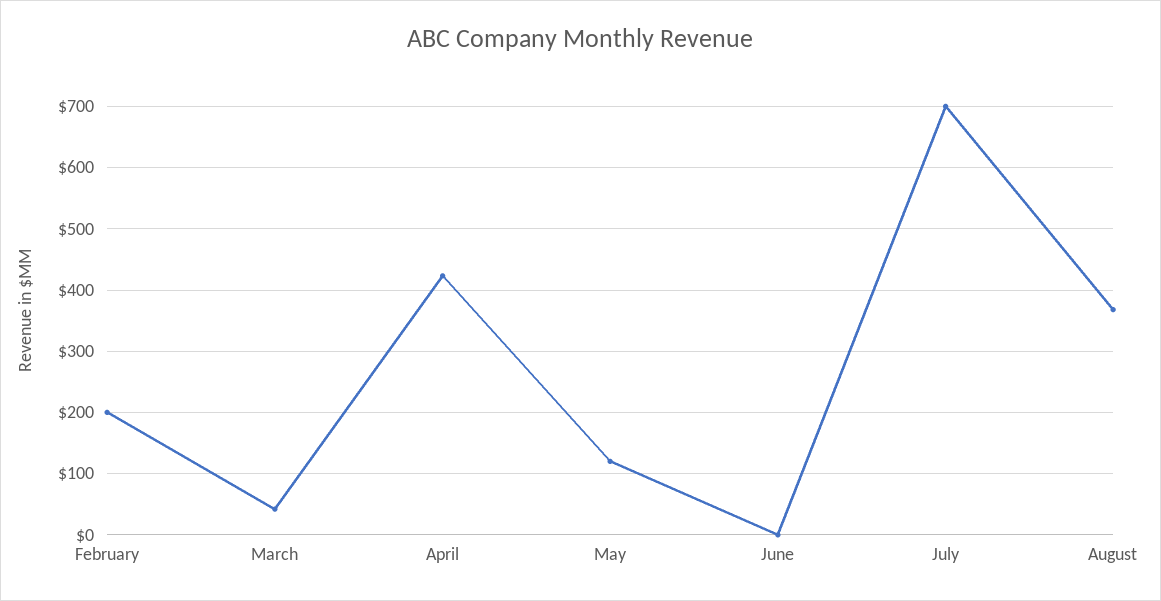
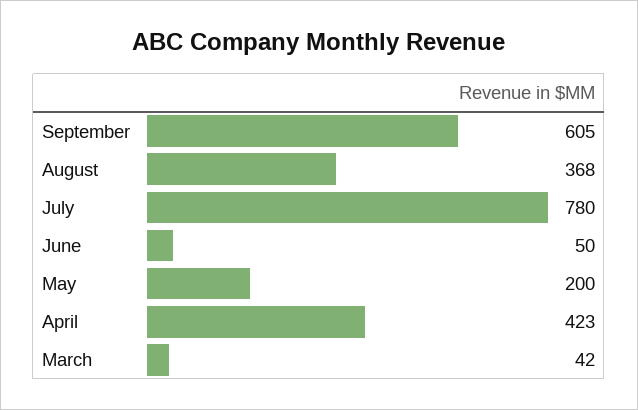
February: 200 -> none
May: 120 -> 200
June: 0 -> 50
July: 700 -> 780
September: none -> 605

